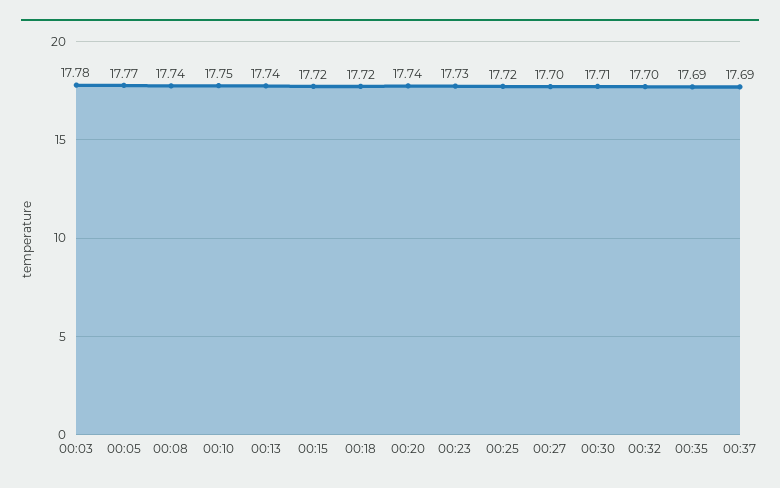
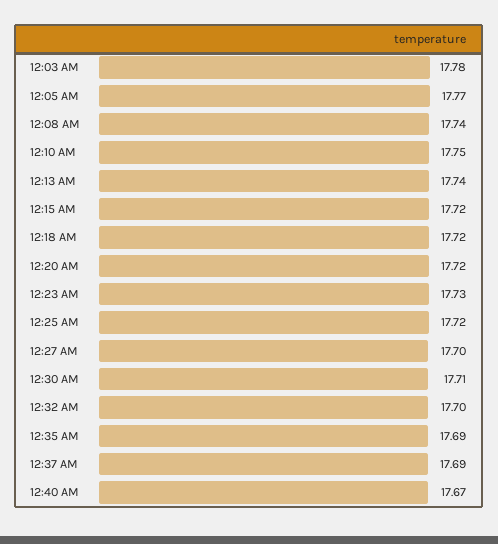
00:20: 17.74 -> 17.72
12:40 AM: none -> 17.67

